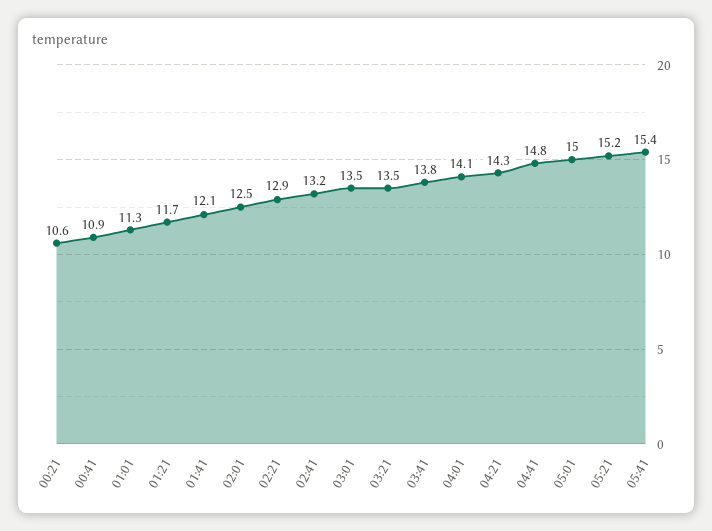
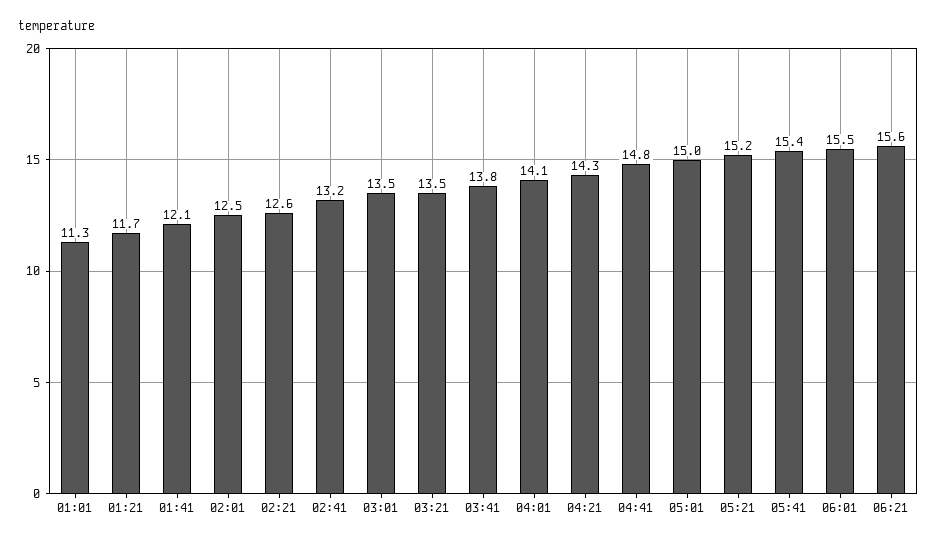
00:21: 10.6 -> none
00:41: 10.9 -> none
02:21: 12.9 -> 12.6
06:01: none -> 15.5
06:21: none -> 15.6

